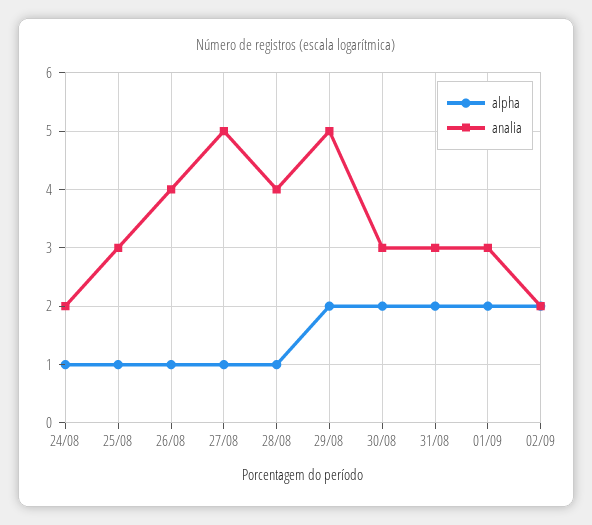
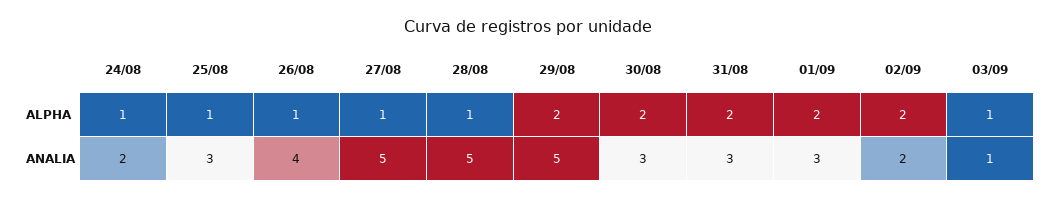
analia, 28/08: 4 -> 5
alpha, 03/09: none -> 1
analia, 03/09: none -> 1

